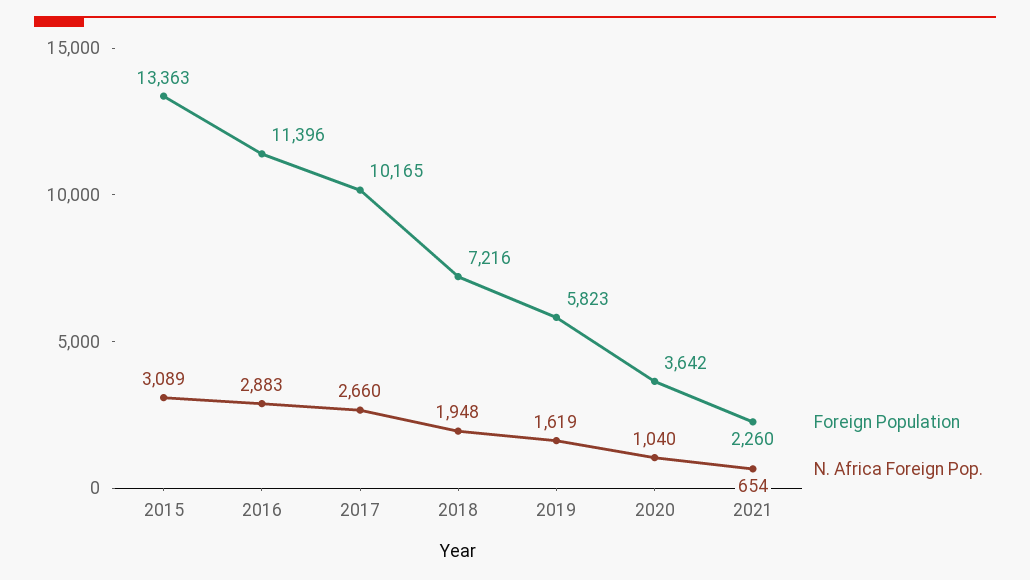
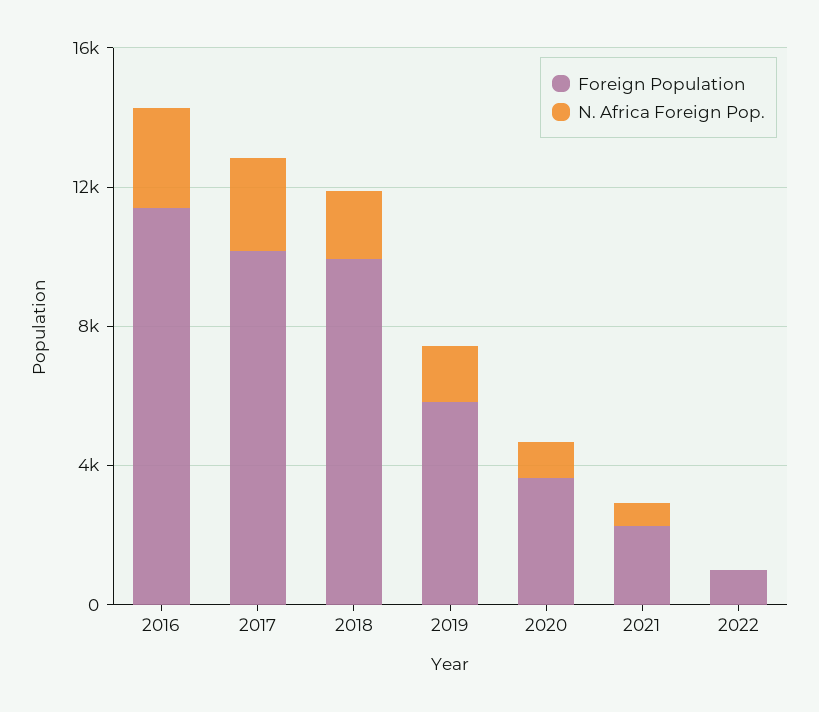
Foreign Population, 2015: 13363 -> none
N. Africa Foreign Pop., 2015: 3089 -> none
Foreign Population, 2018: 7216 -> 10000
Foreign Population, 2022: none -> 1000
N. Africa Foreign Pop., 2022: none -> 0

